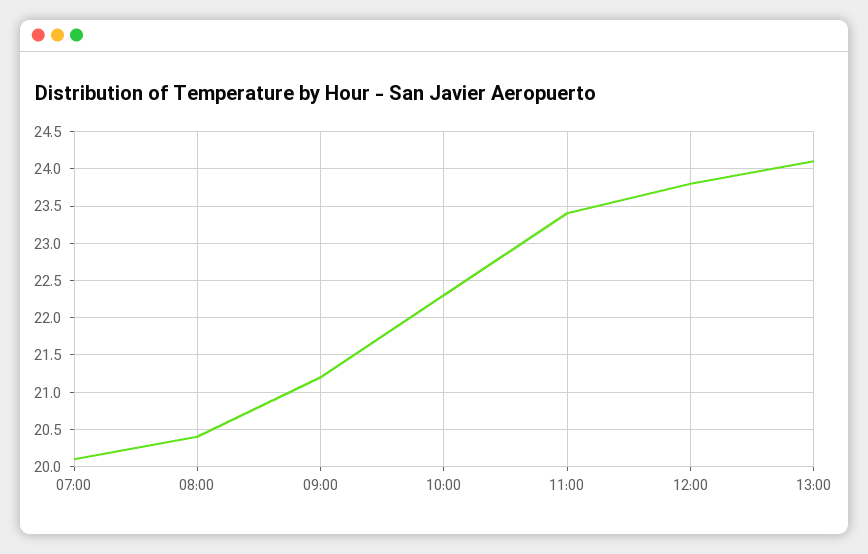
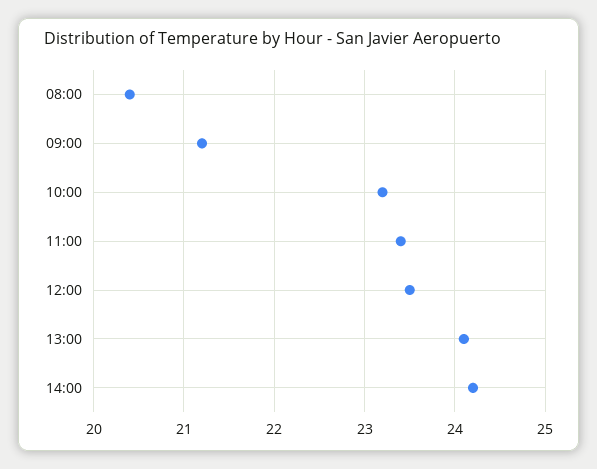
07:00: 20.1 -> none
10:00: 22.3 -> 23.2
12:00: 23.8 -> 23.5
14:00: none -> 24.2

